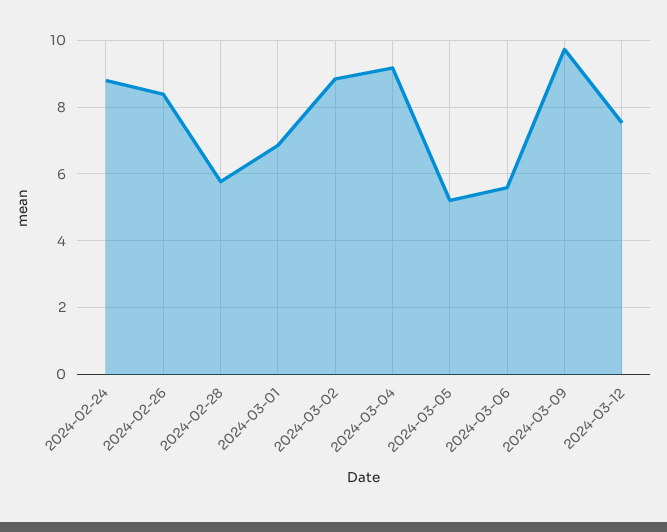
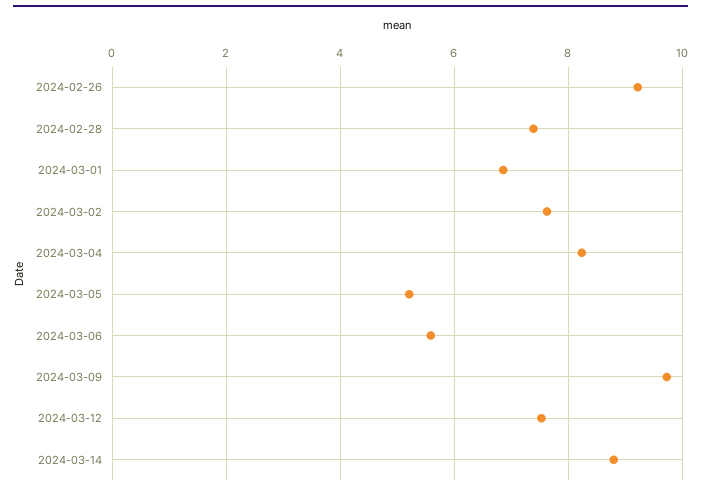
2024-02-24: 8.8 -> none
2024-02-26: 8.4 -> 9.2
2024-02-28: 5.8 -> 7.4
2024-03-02: 8.8 -> 7.6
2024-03-04: 9.2 -> 8.2
2024-03-14: none -> 8.8

